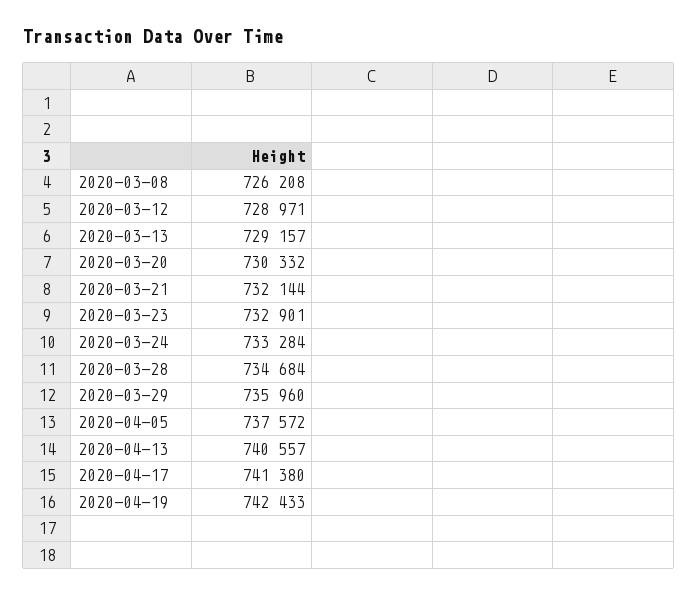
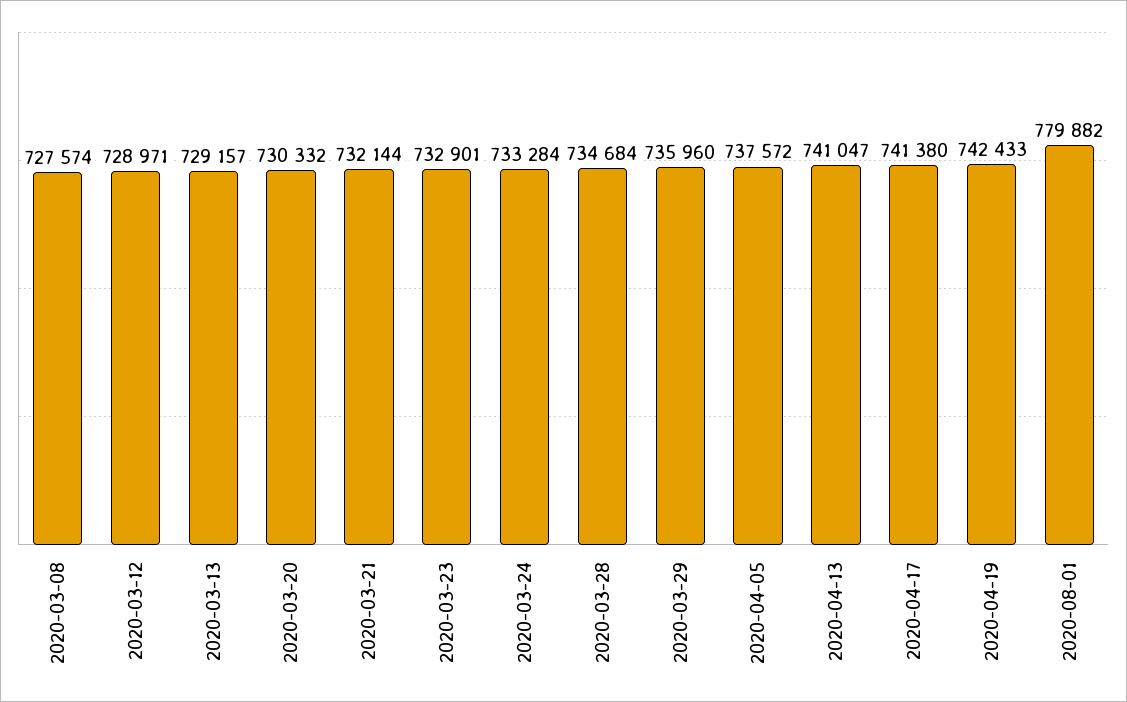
2020-03-08: 726208 -> 727574
2020-04-13: 740557 -> 741047
2020-08-01: none -> 779882

